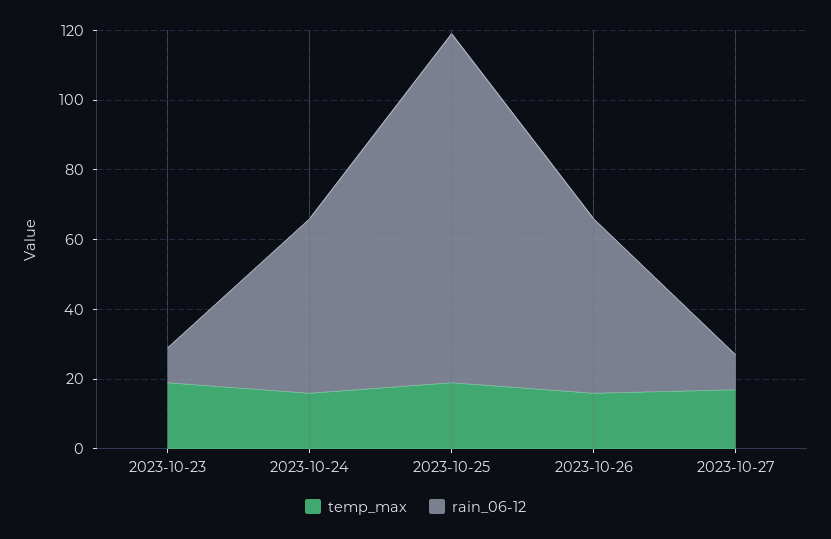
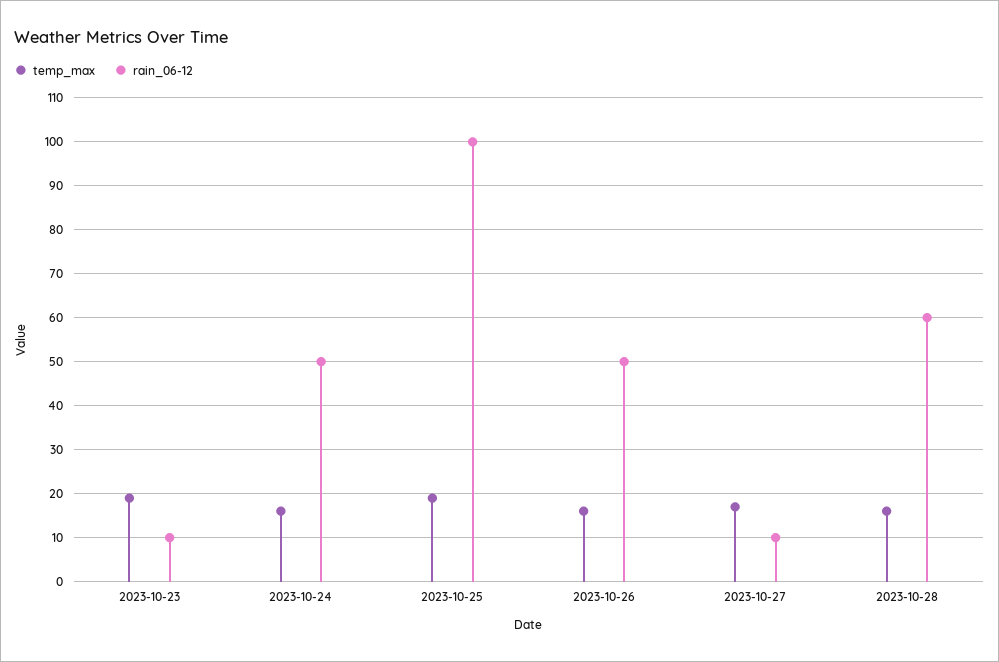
temp_max, 2023-10-28: none -> 15
rain_06-12, 2023-10-28: none -> 60

